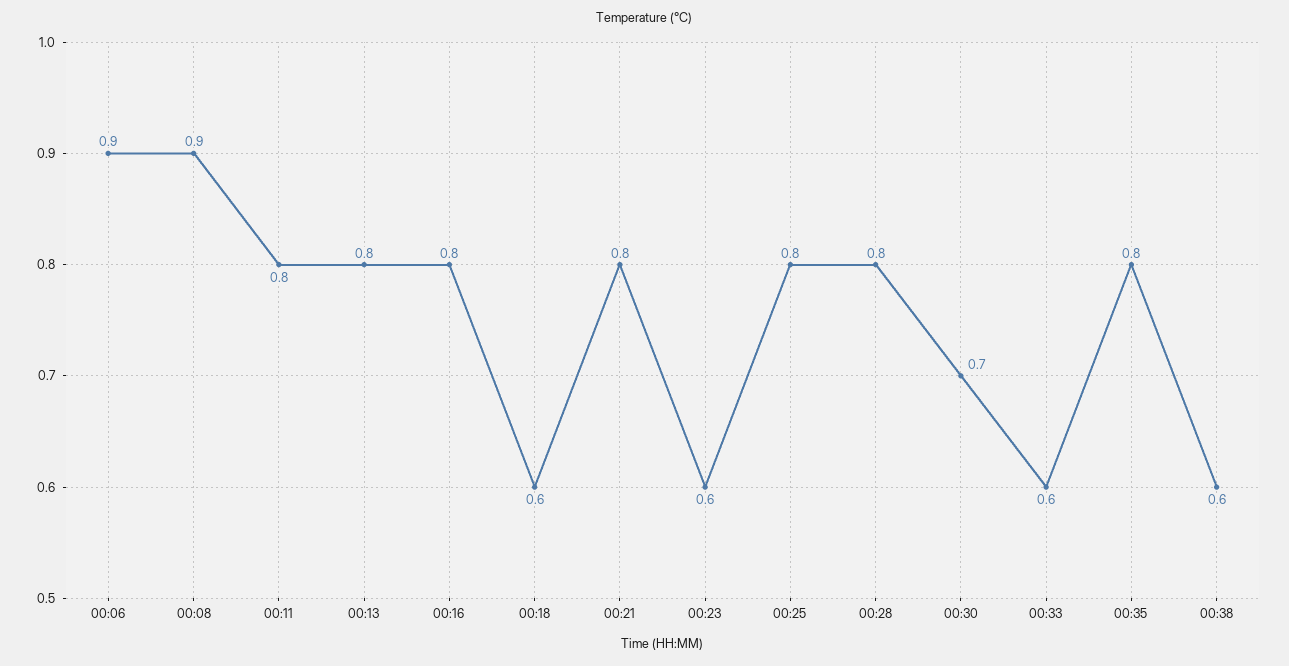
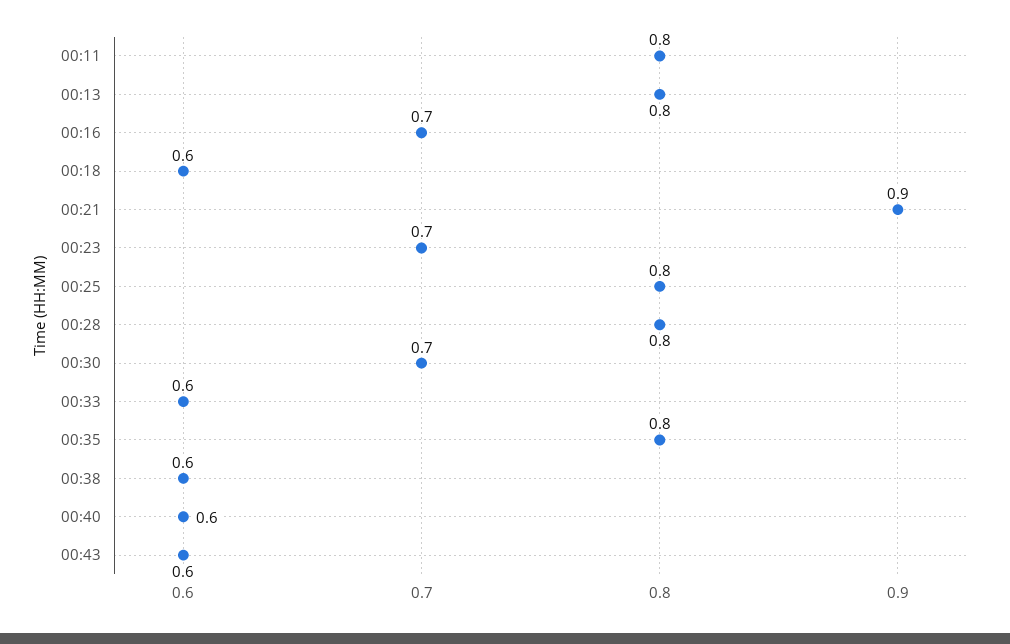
00:06: 0.9 -> none
00:08: 0.9 -> none
00:16: 0.8 -> 0.7
00:21: 0.8 -> 0.9
00:23: 0.6 -> 0.7
00:40: none -> 0.6
00:43: none -> 0.6

